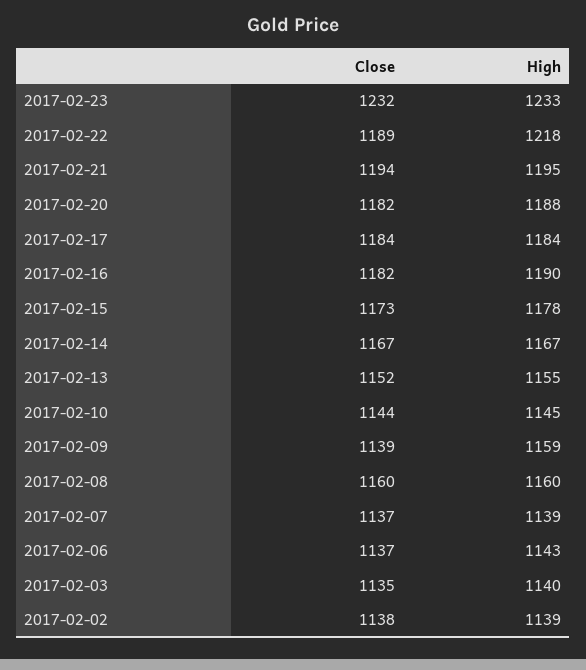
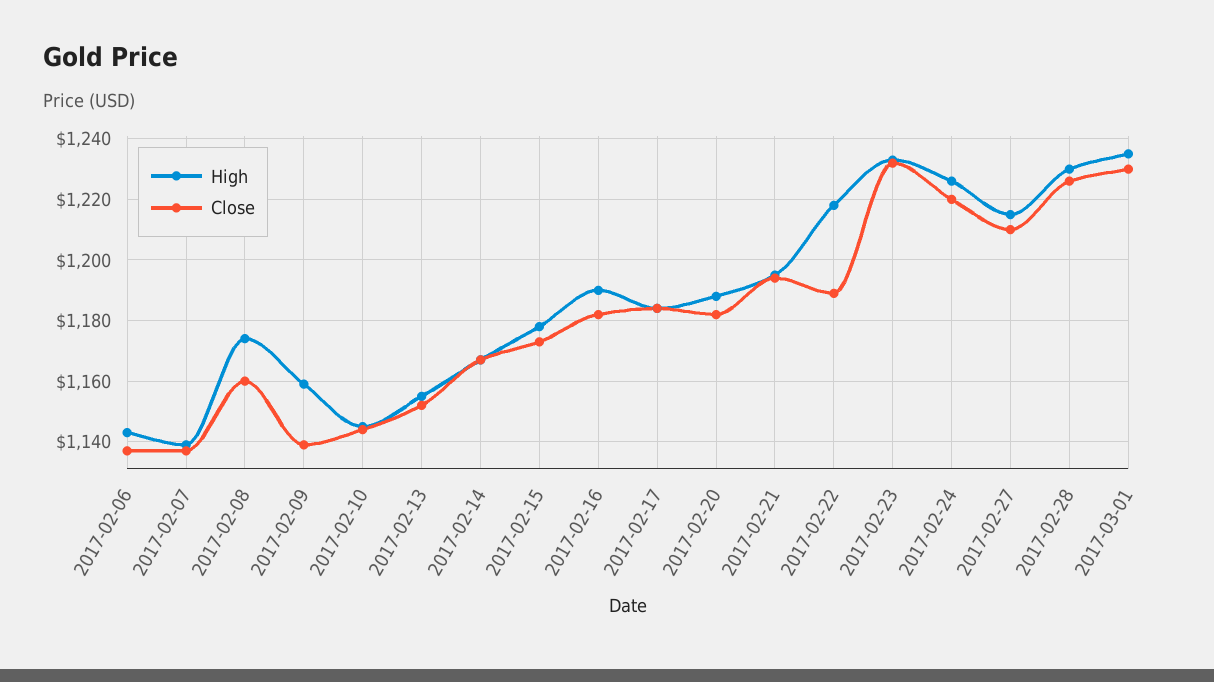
High, 2017-02-08: 1160 -> 1175
Close, 2017-02-03: 1135 -> none
High, 2017-02-03: 1140 -> none
Close, 2017-02-02: 1138 -> none
High, 2017-02-02: 1139 -> none
High, 2017-02-24: none -> 1225
Close, 2017-02-24: none -> 1220
High, 2017-02-27: none -> 1215
Close, 2017-02-27: none -> 1210
High, 2017-02-28: none -> 1230
Close, 2017-02-28: none -> 1225
High, 2017-03-01: none -> 1235
Close, 2017-03-01: none -> 1230

